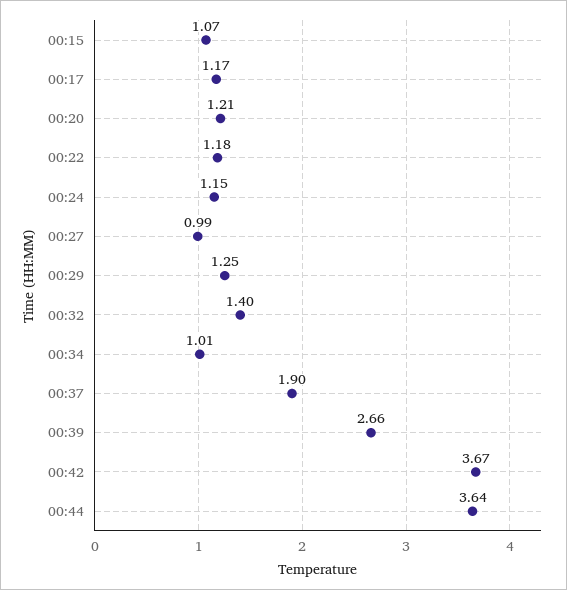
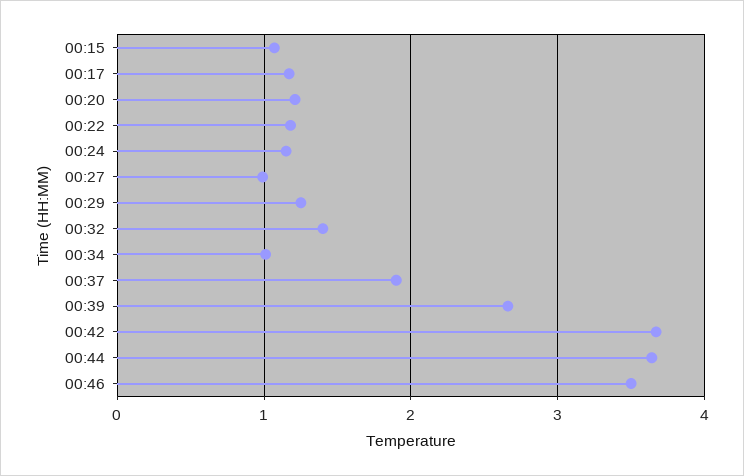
00:46: none -> 3.5

